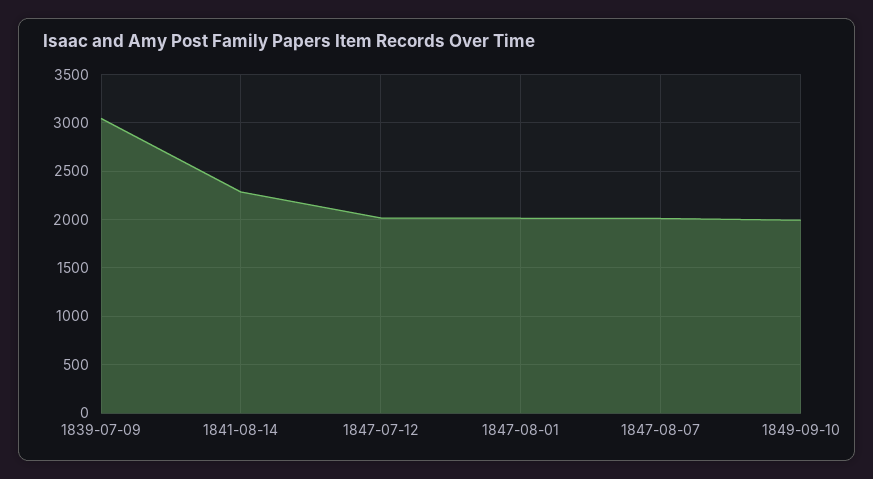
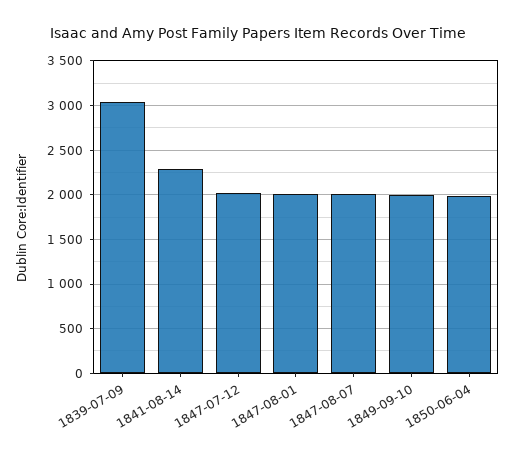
1850-06-04: none -> 2000

